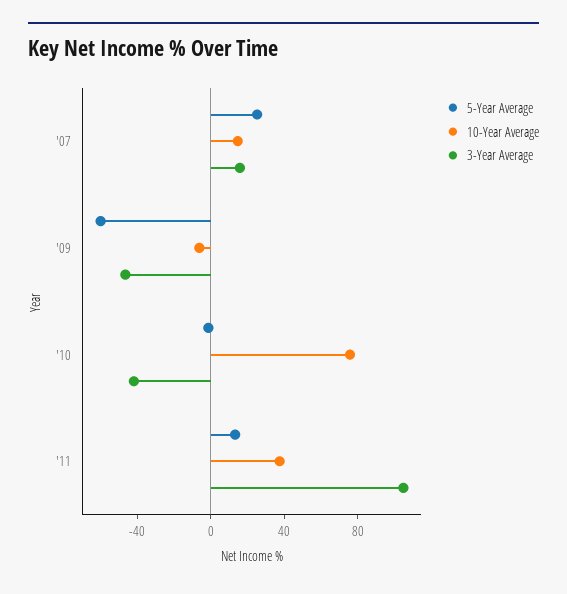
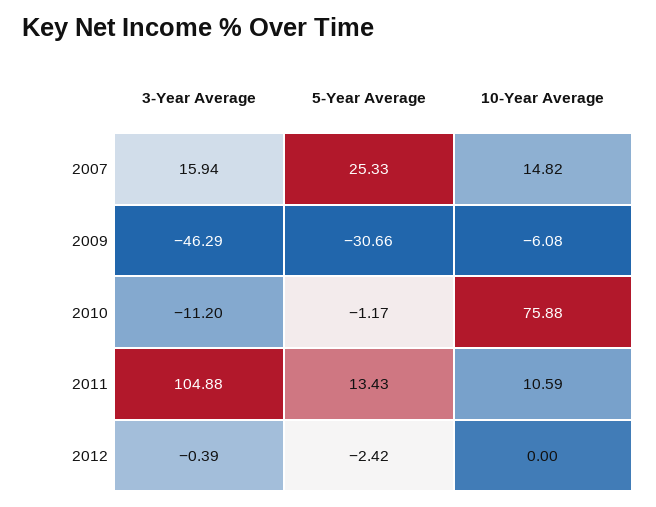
5-Year Average, '09: -60 -> -30.66
3-Year Average, '10: -40 -> -11.2
10-Year Average, '11: 40 -> 10.59
3-Year Average, 2012: none -> -0.39
5-Year Average, 2012: none -> -2.42
10-Year Average, 2012: none -> 0

